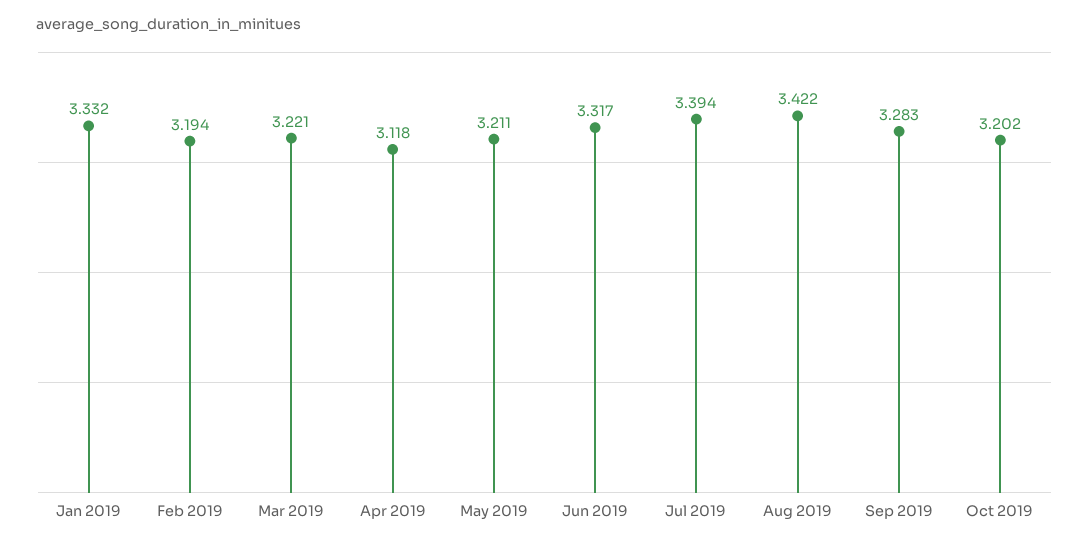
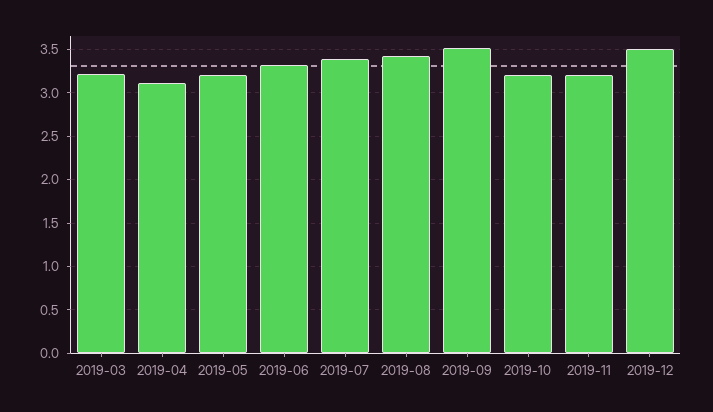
Jan 2019: 3.332 -> none
Feb 2019: 3.194 -> none
Sep 2019: 3.283 -> 3.5
2019-11: none -> 3.2
2019-12: none -> 3.5

